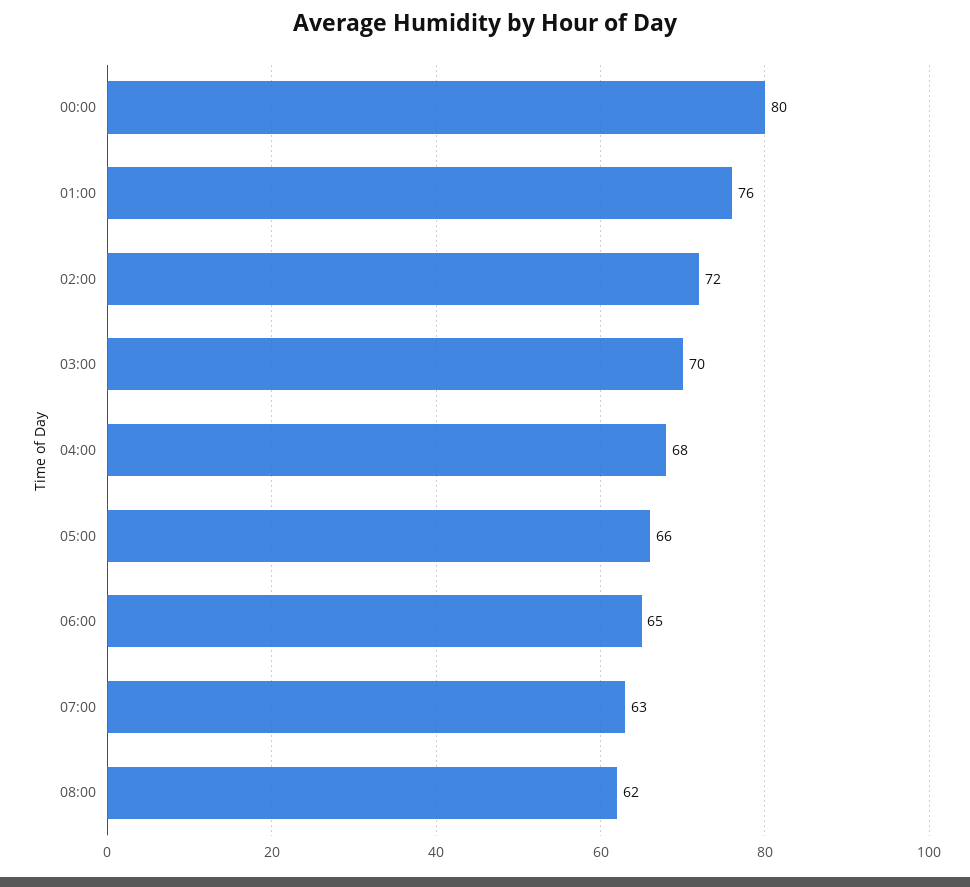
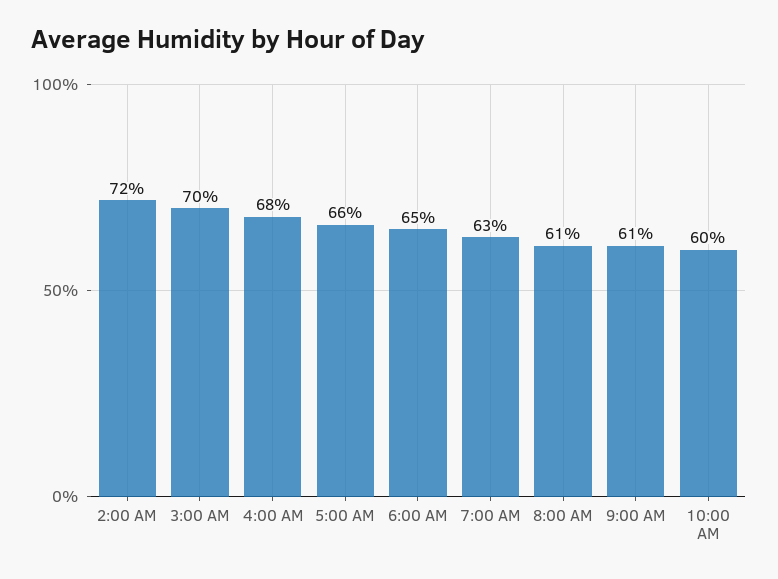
00:00: 80 -> none
01:00: 76 -> none
08:00: 62 -> 61
9:00 AM: none -> 61
10:00 AM: none -> 60

